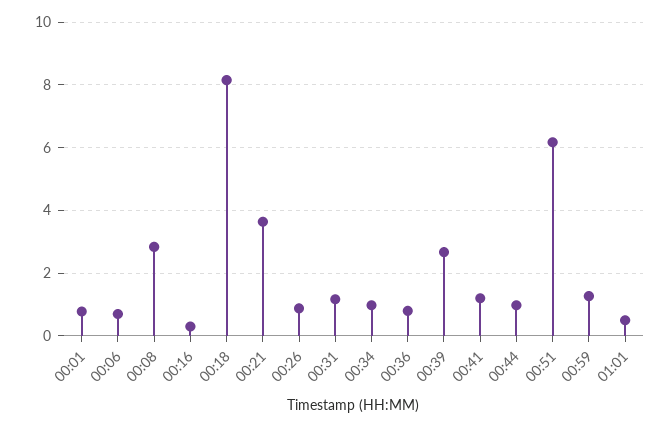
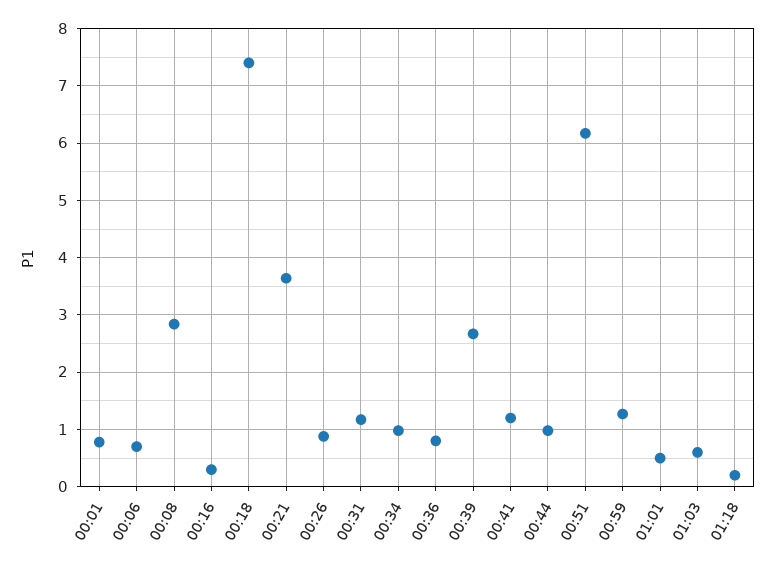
00:18: 8.2 -> 7.4
01:03: none -> 0.6
01:18: none -> 0.2

